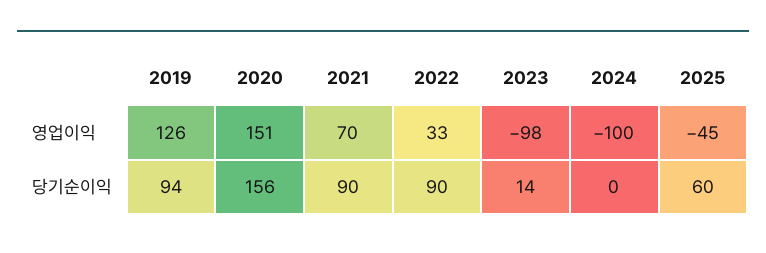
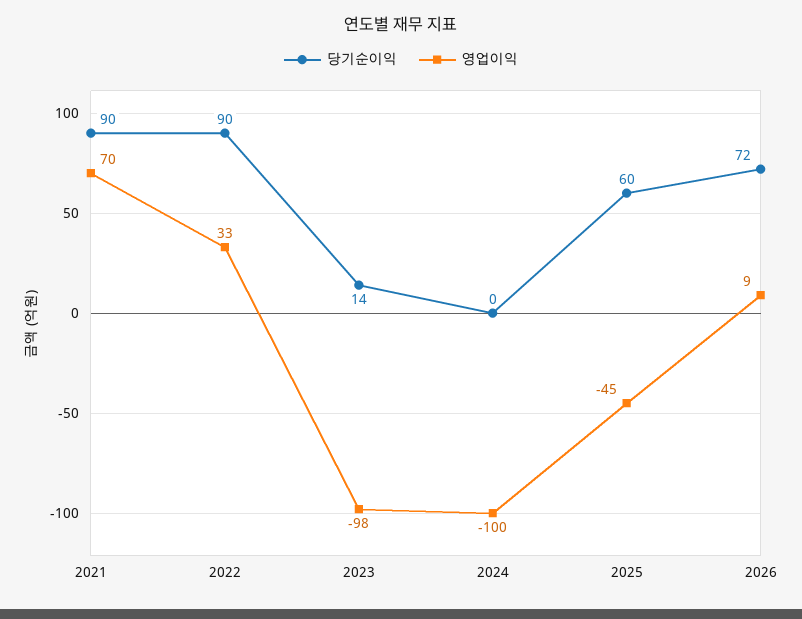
영업이익, 2019: 126 -> none
영업이익, 2020: 151 -> none
당기순이익, 2019: 94 -> none
당기순이익, 2020: 156 -> none
당기순이익, 2026: none -> 72
영업이익, 2026: none -> 9

